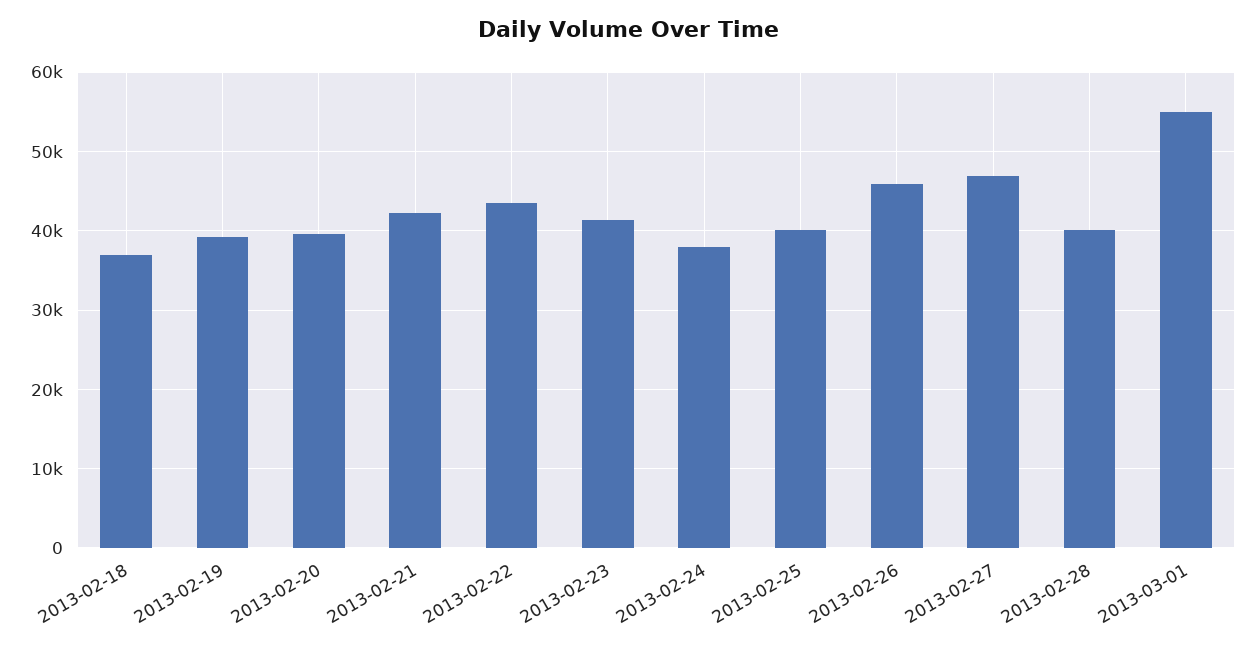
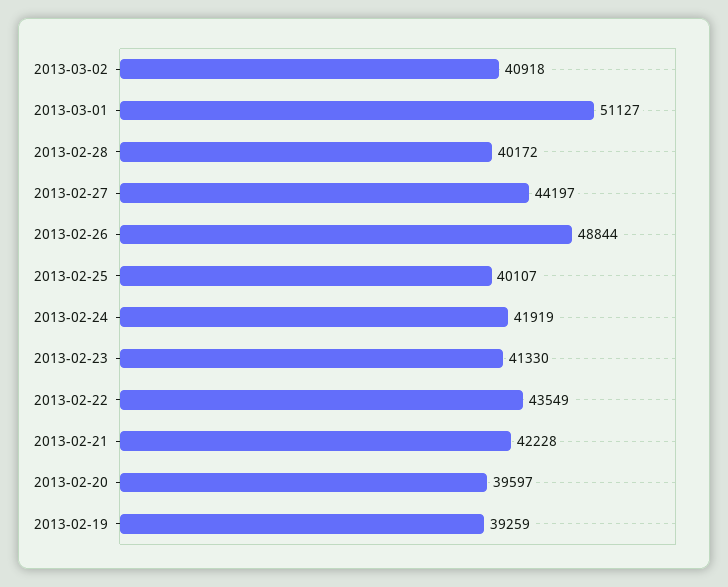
2013-02-18: 37000 -> none
2013-02-24: 38000 -> 41919
2013-02-26: 46000 -> 48844
2013-02-27: 47000 -> 44197
2013-03-01: 55000 -> 51127
2013-03-02: none -> 40918

